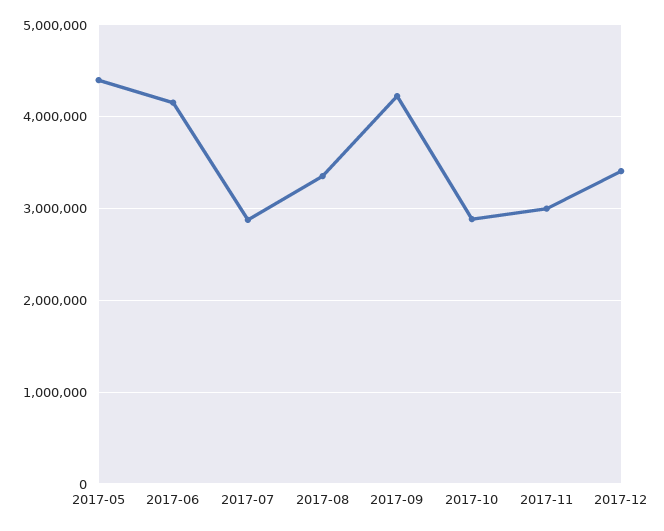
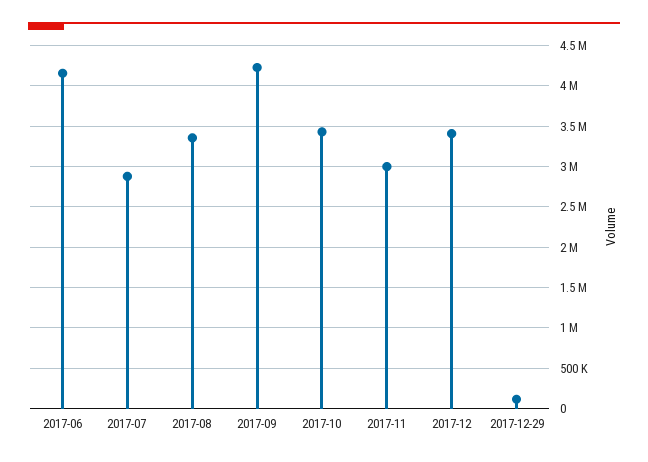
2017-05: 4400000 -> none
2017-10: 2900000 -> 3400000
2017-12-29: none -> 100000

